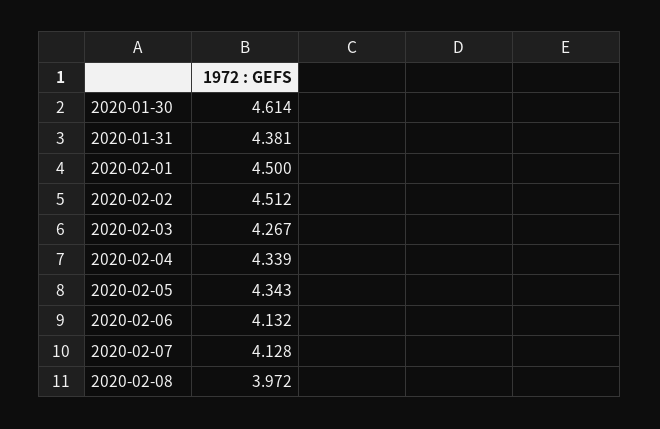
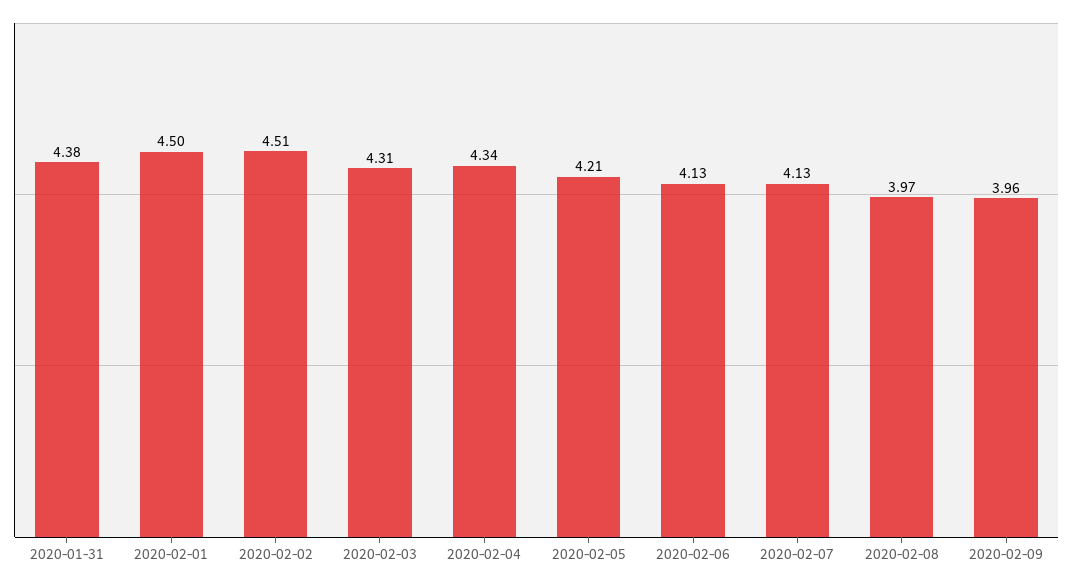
2020-01-30: 4.614 -> none
2020-02-03: 4.267 -> 4.31
2020-02-05: 4.343 -> 4.21
2020-02-09: none -> 3.96

